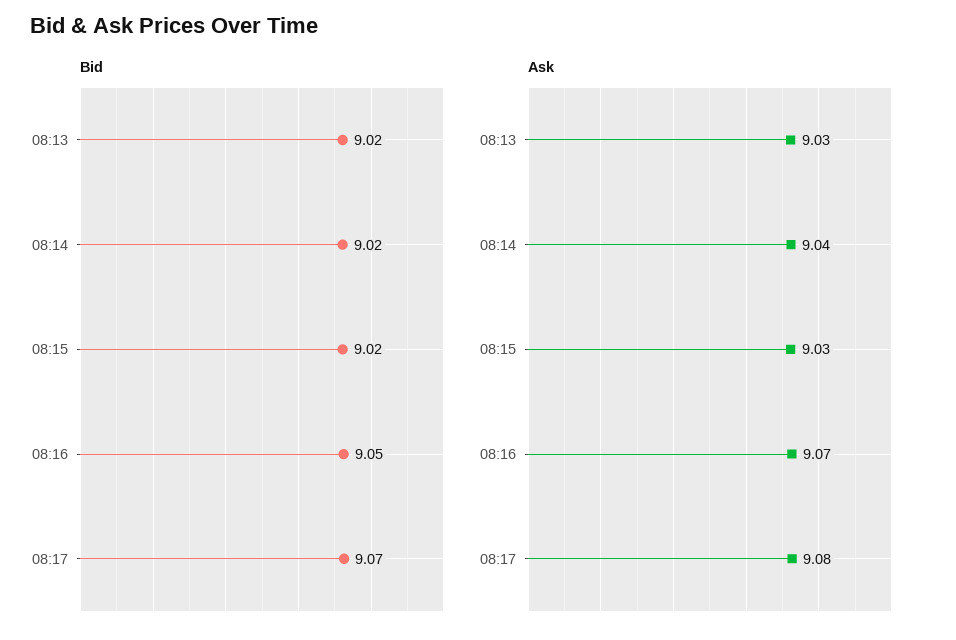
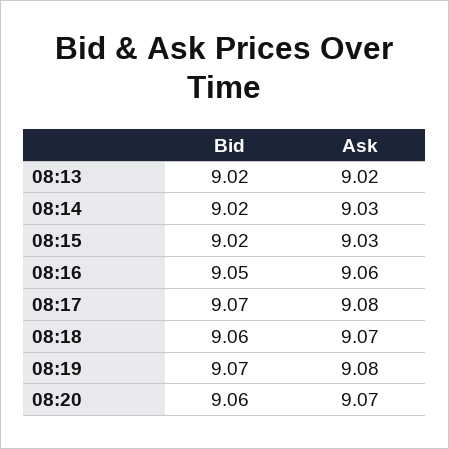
Ask, 08:13: 9.03 -> 9.02
Ask, 08:14: 9.04 -> 9.03
Ask, 08:16: 9.07 -> 9.06
Bid, 08:18: none -> 9.06
Ask, 08:18: none -> 9.07
Bid, 08:19: none -> 9.07
Ask, 08:19: none -> 9.08
Bid, 08:20: none -> 9.06
Ask, 08:20: none -> 9.07

